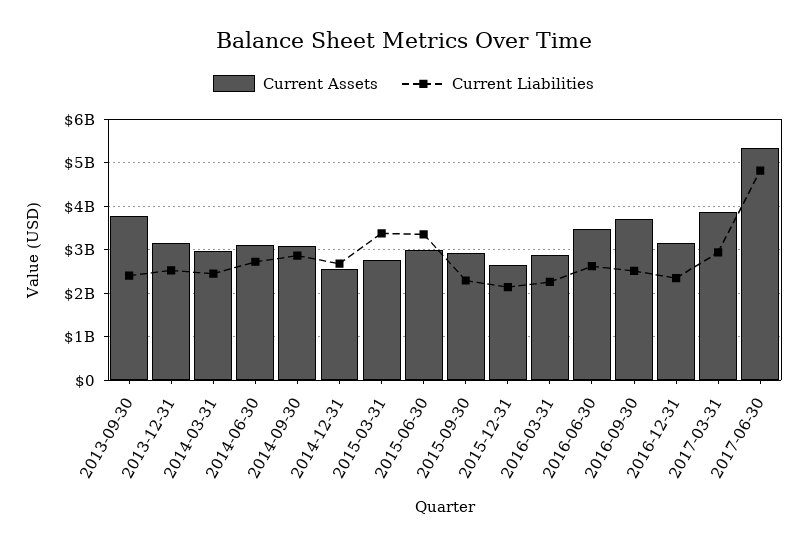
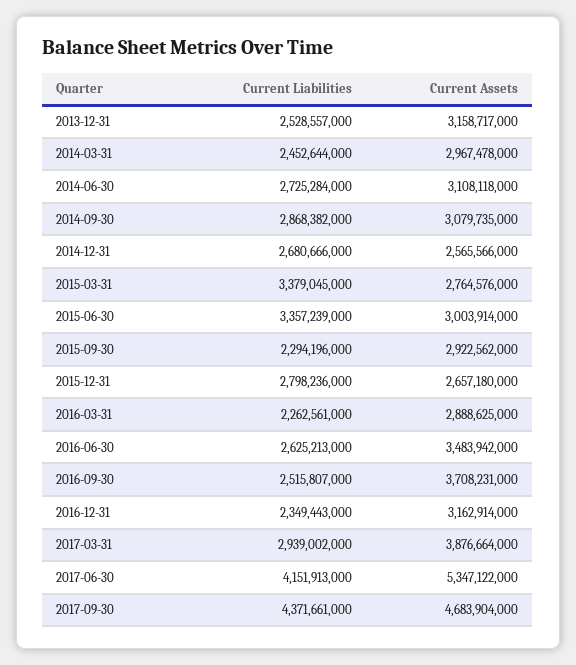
Current Assets, 2013-09-30: 3800000000 -> none
Current Liabilities, 2013-09-30: 2400000000 -> none
Current Liabilities, 2015-12-31: 2200000000 -> 2798236000
Current Liabilities, 2017-06-30: 4800000000 -> 4151913000
Current Liabilities, 2017-09-30: none -> 4371661000
Current Assets, 2017-09-30: none -> 4683904000

